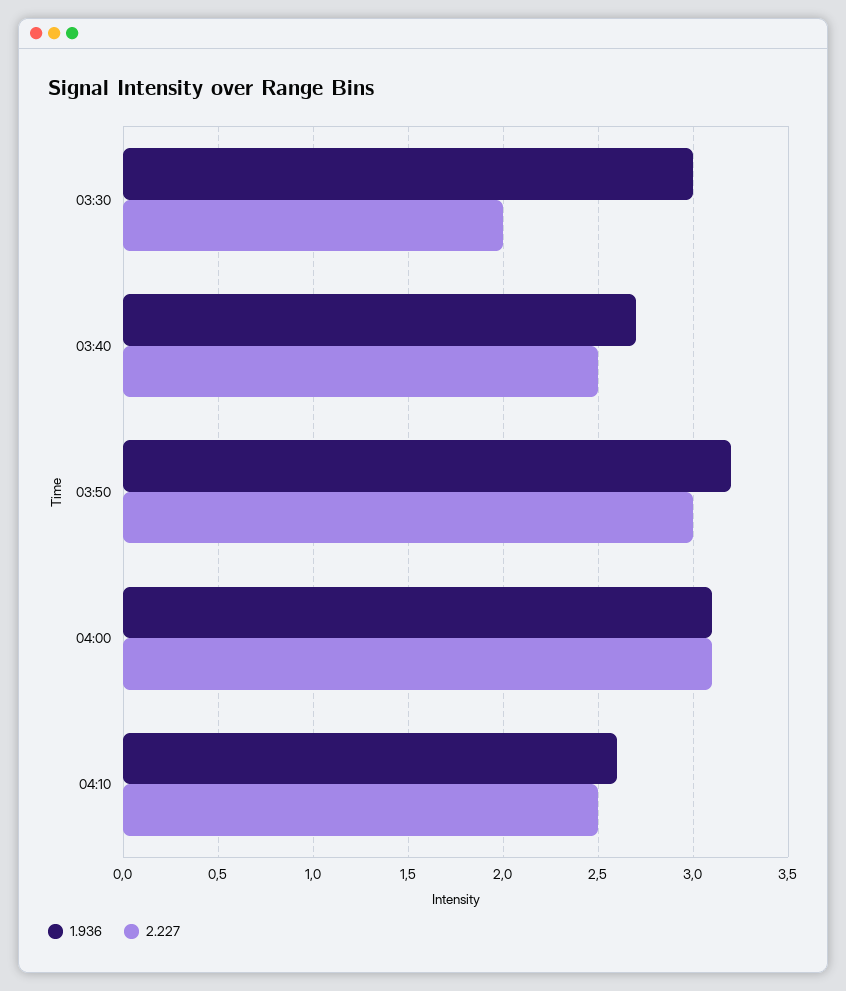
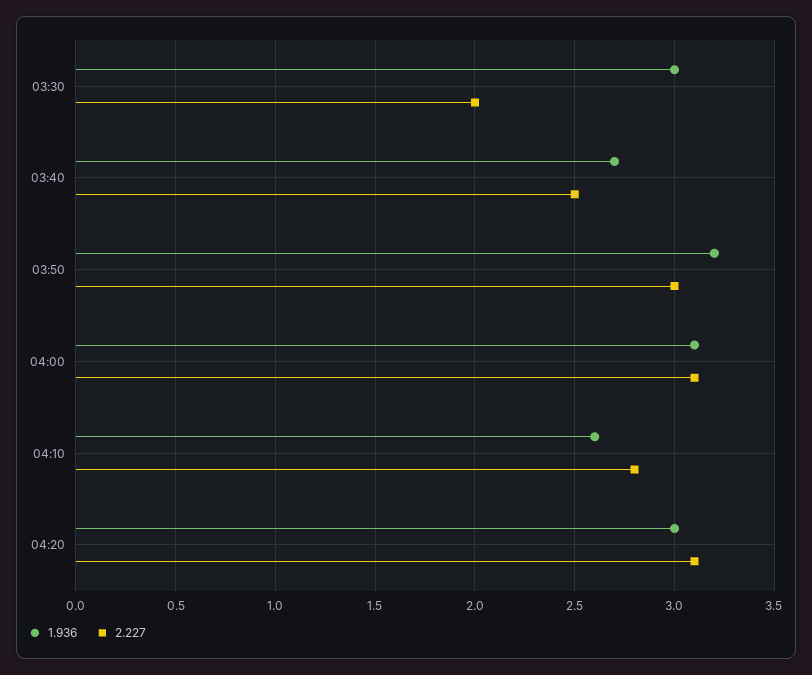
2.227, 04:10: 2.5 -> 2.8
1.936, 04:20: none -> 3
2.227, 04:20: none -> 3.1

